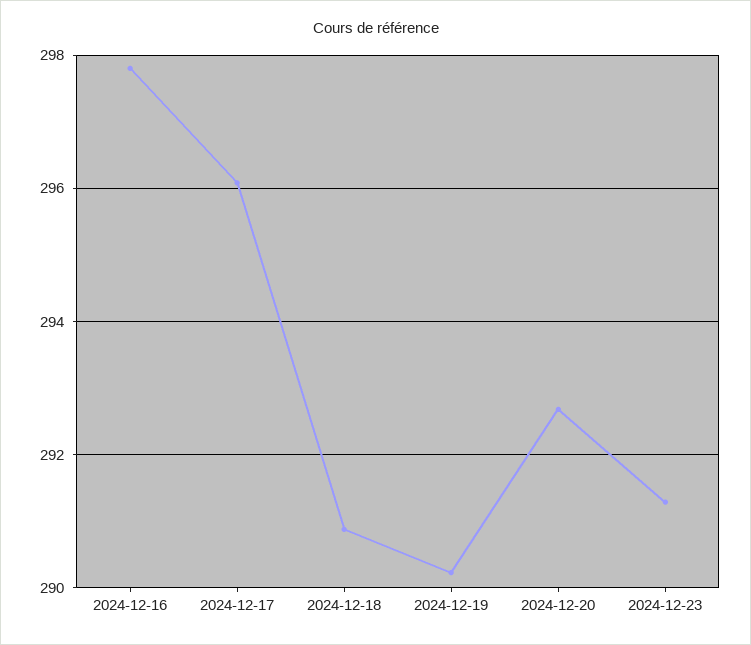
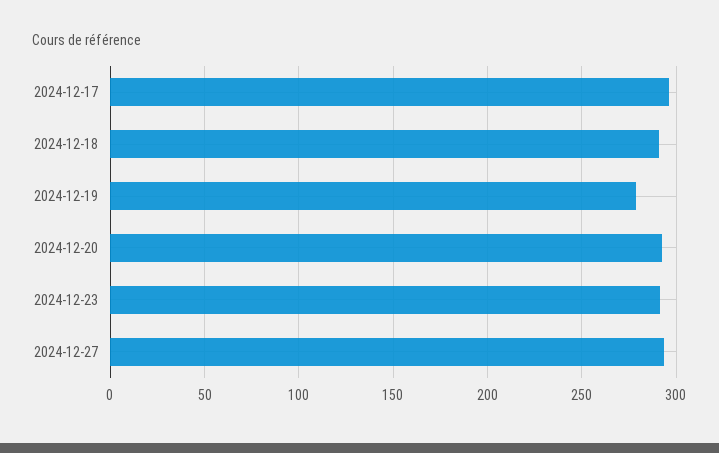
2024-12-16: 297.8 -> none
2024-12-19: 290.2 -> 280
2024-12-27: none -> 295

